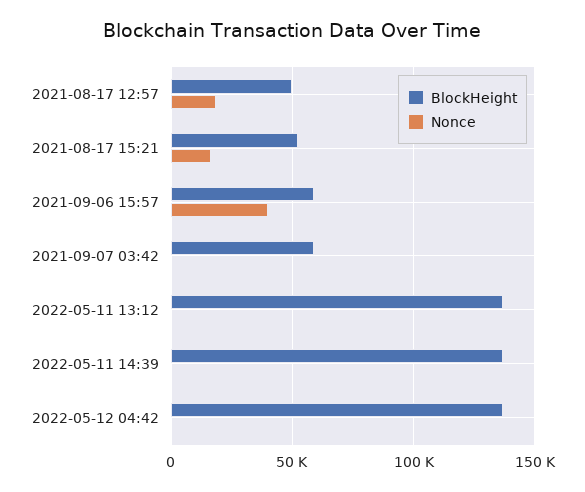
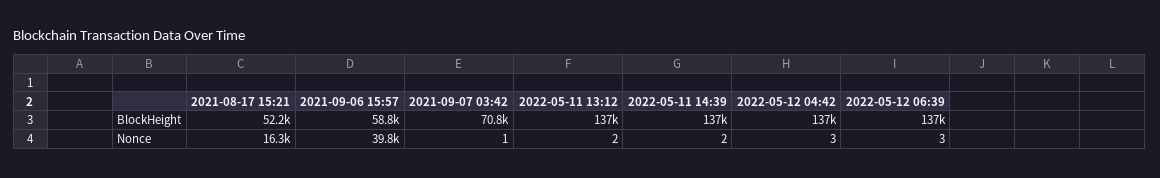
BlockHeight, 2021-08-17 12:57: 50000 -> none
Nonce, 2021-08-17 12:57: 20000 -> none
BlockHeight, 2021-09-07 03:42: 60000 -> 70800
BlockHeight, 2022-05-12 06:39: none -> 137000
Nonce, 2022-05-12 06:39: none -> 3

